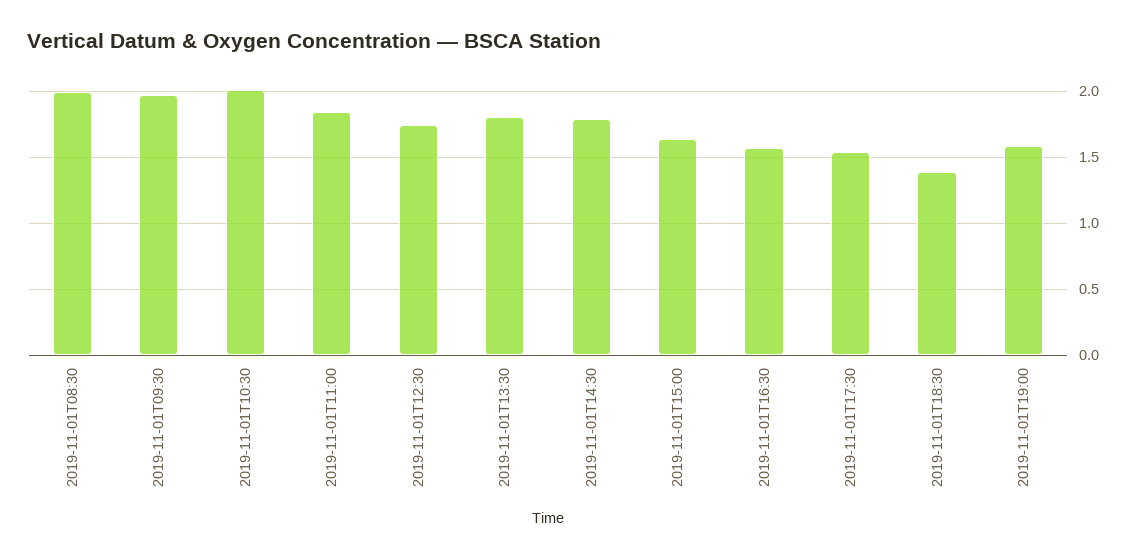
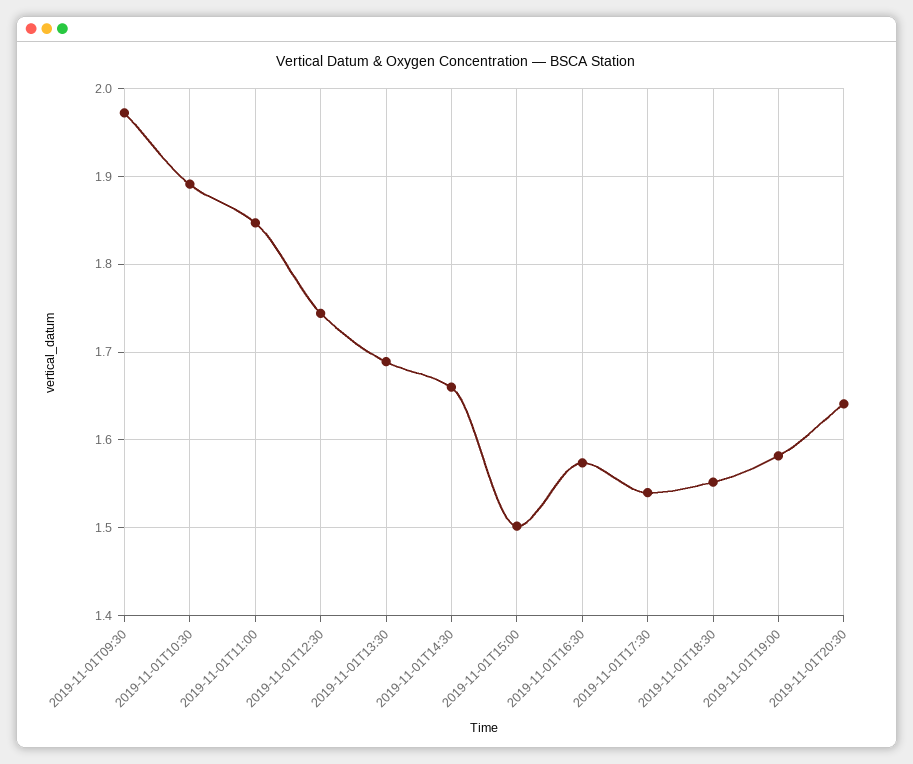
2019-11-01T08:30: 2 -> none
2019-11-01T10:30: 2 -> 1.89
2019-11-01T13:30: 1.8 -> 1.69
2019-11-01T14:30: 1.8 -> 1.66
2019-11-01T15:00: 1.65 -> 1.5
2019-11-01T18:30: 1.4 -> 1.55
2019-11-01T20:30: none -> 1.64

